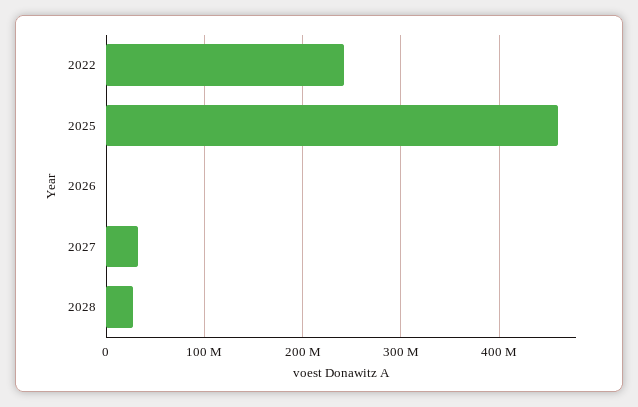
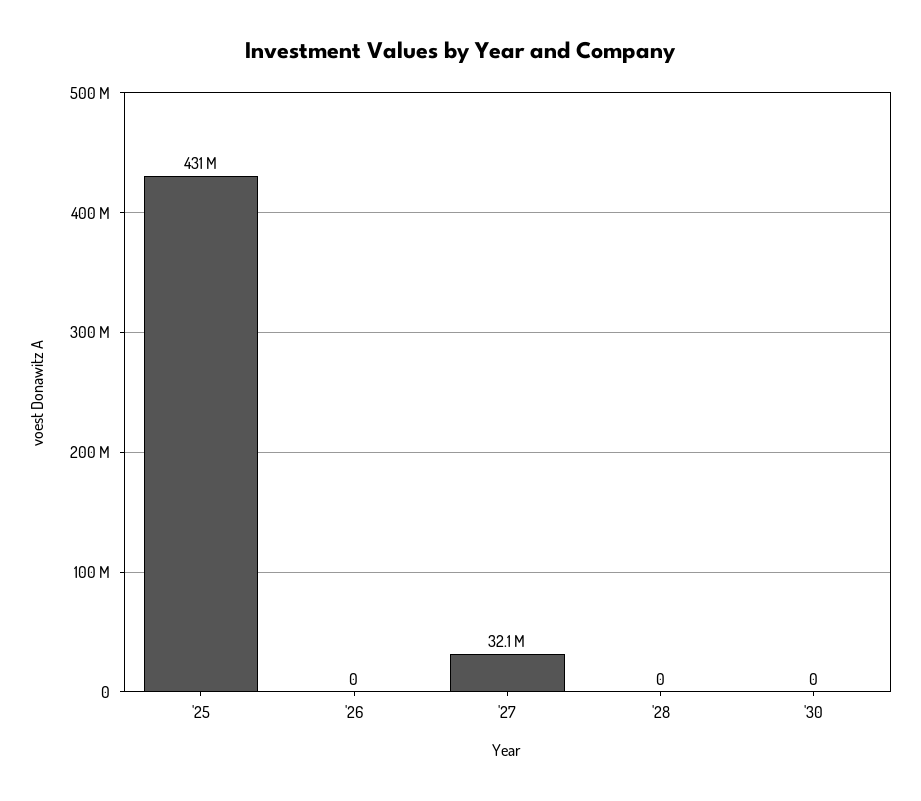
2022: 240000000 -> none
2025: 460000000 -> 431000000
2028: 30000000 -> 0
'30: none -> 0

